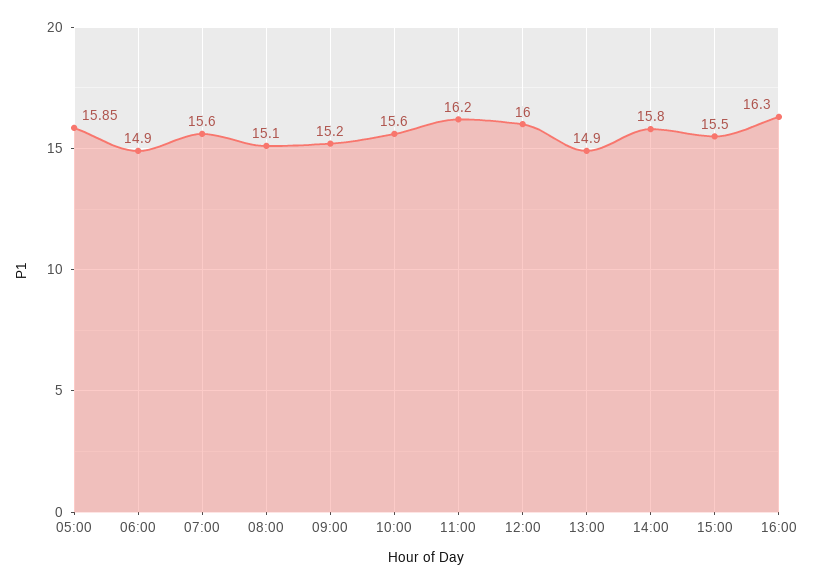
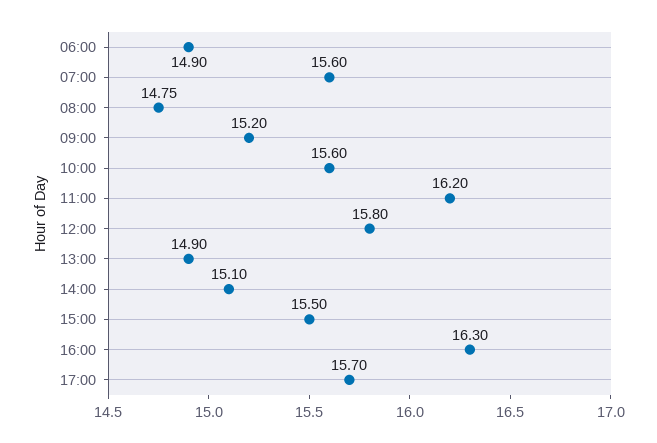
05:00: 15.85 -> none
08:00: 15.1 -> 14.75
12:00: 16 -> 15.8
14:00: 15.8 -> 15.1
17:00: none -> 15.7

